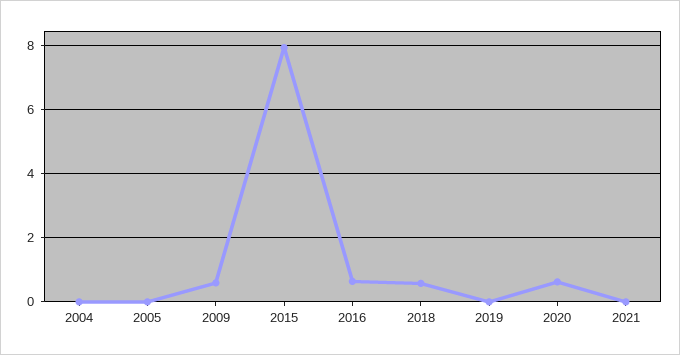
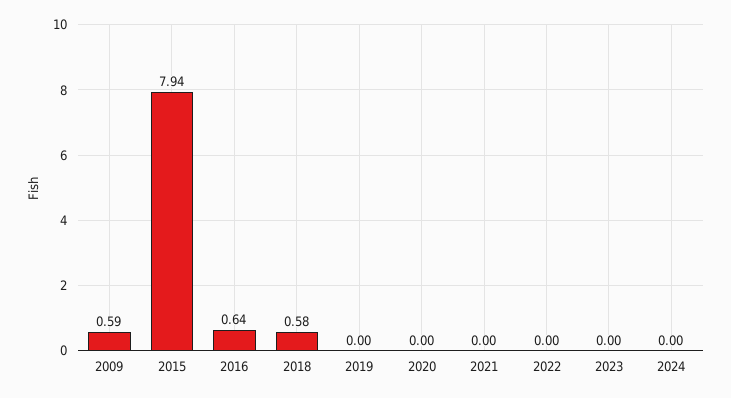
2004: 0 -> none
2005: 0 -> none
2020: 0.6 -> 0
2022: none -> 0
2023: none -> 0
2024: none -> 0

